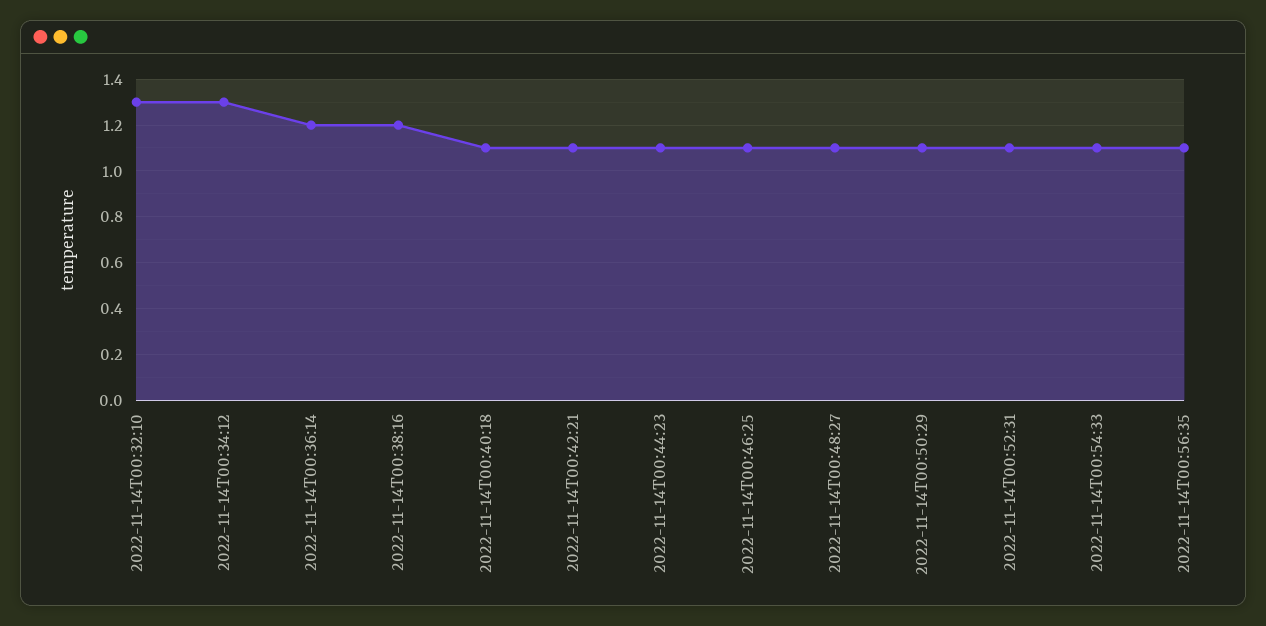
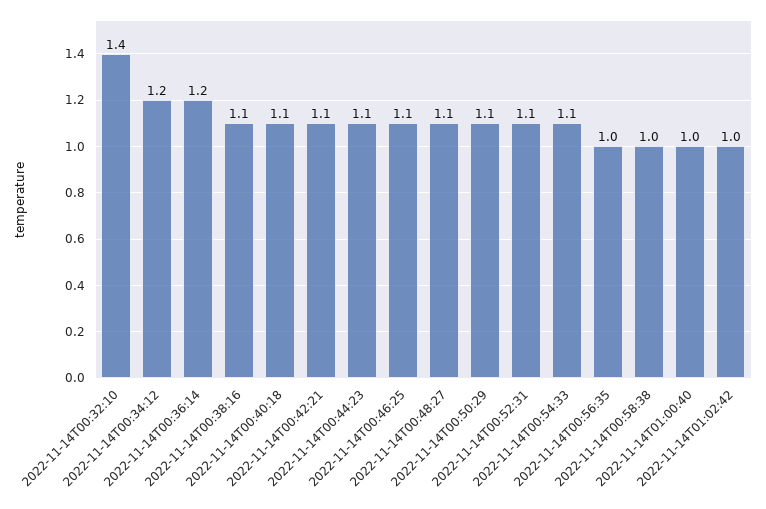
2022-11-14T00:32:10: 1.3 -> 1.4
2022-11-14T00:34:12: 1.3 -> 1.2
2022-11-14T00:38:16: 1.2 -> 1.1
2022-11-14T00:56:35: 1.1 -> 1
2022-11-14T00:58:38: none -> 1
2022-11-14T01:00:40: none -> 1
2022-11-14T01:02:42: none -> 1

